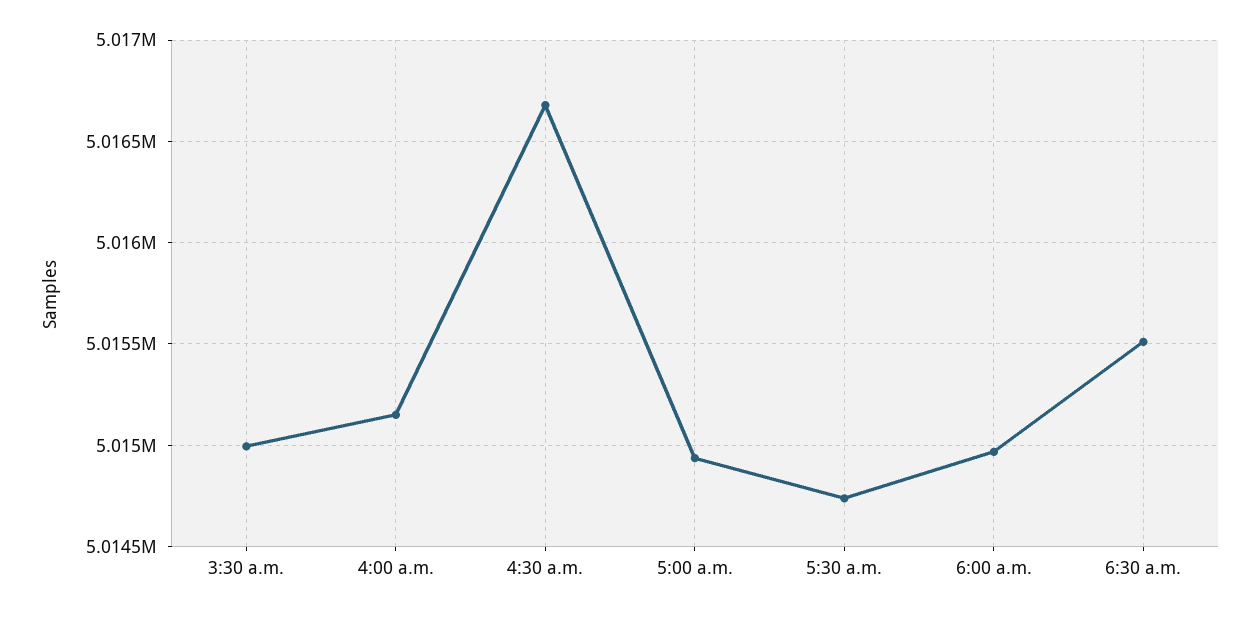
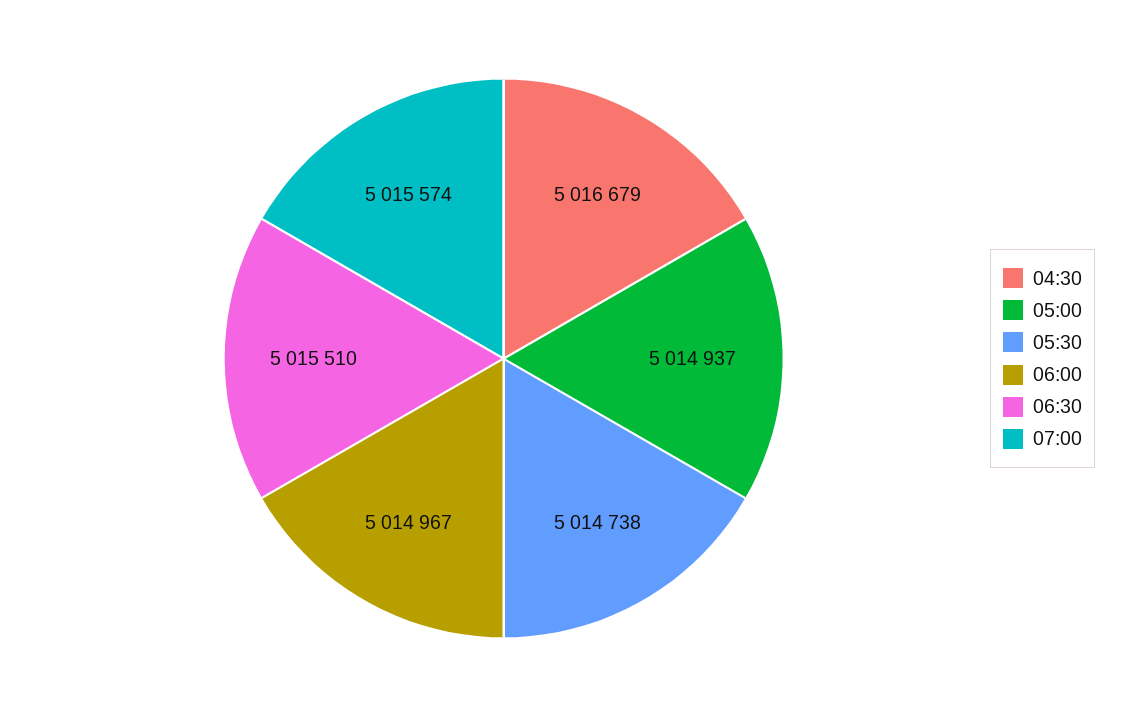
3:30 a.m.: 5015000 -> none
4:00 a.m.: 5015150 -> none
07:00: none -> 5015574

